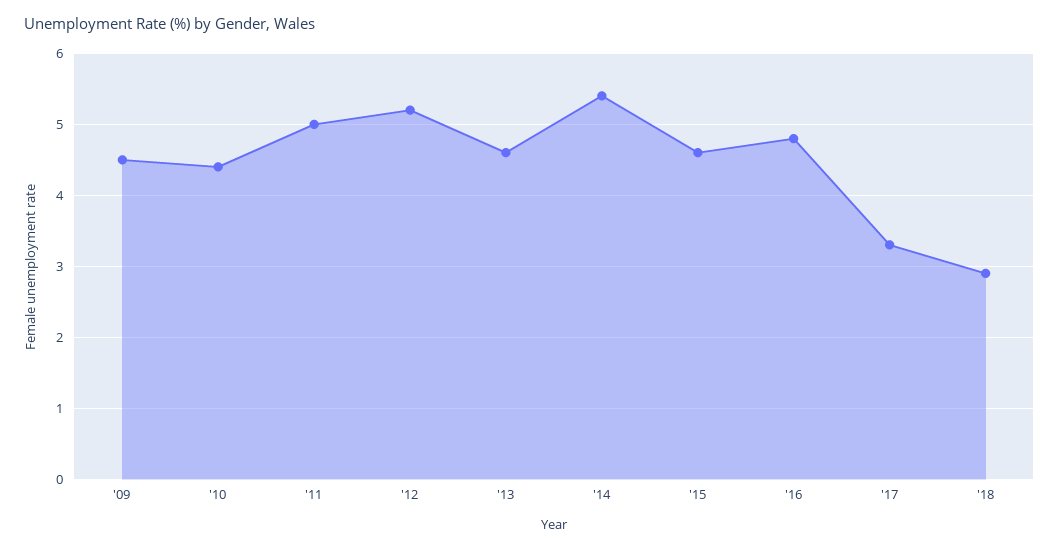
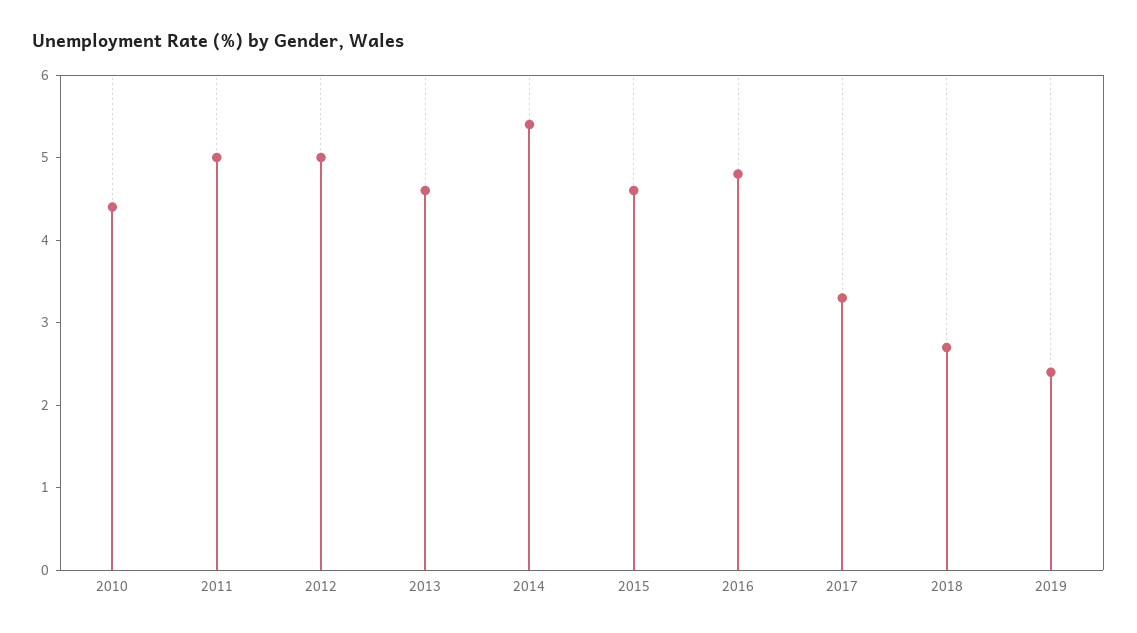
'09: 4.5 -> none
'12: 5.2 -> 5
'18: 2.9 -> 2.7
2019: none -> 2.4

